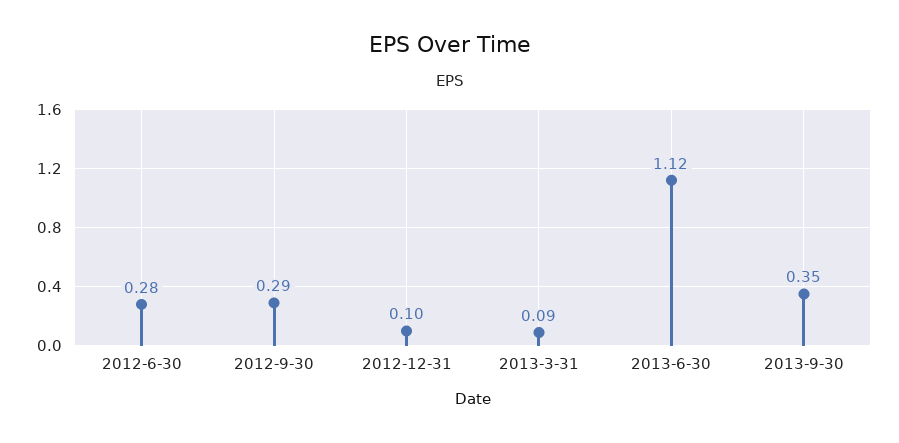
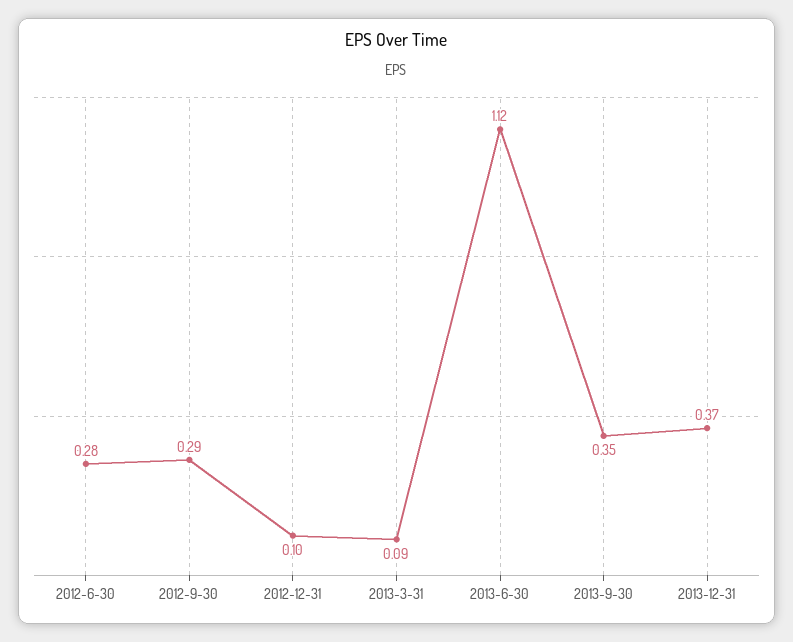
2013-12-31: none -> 0.37

